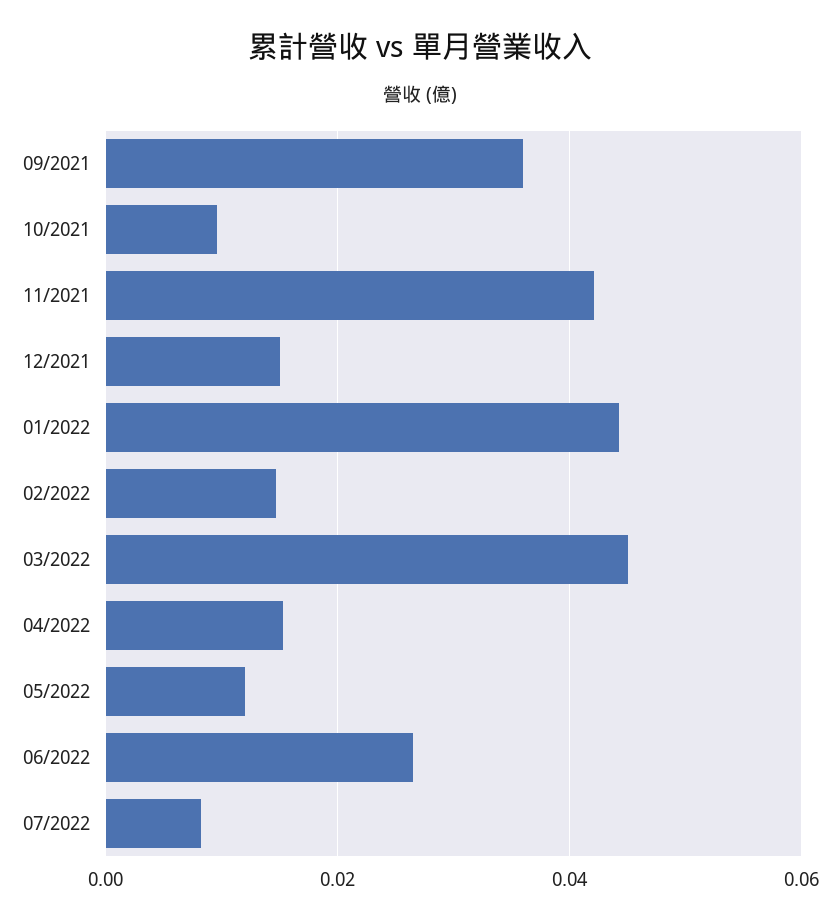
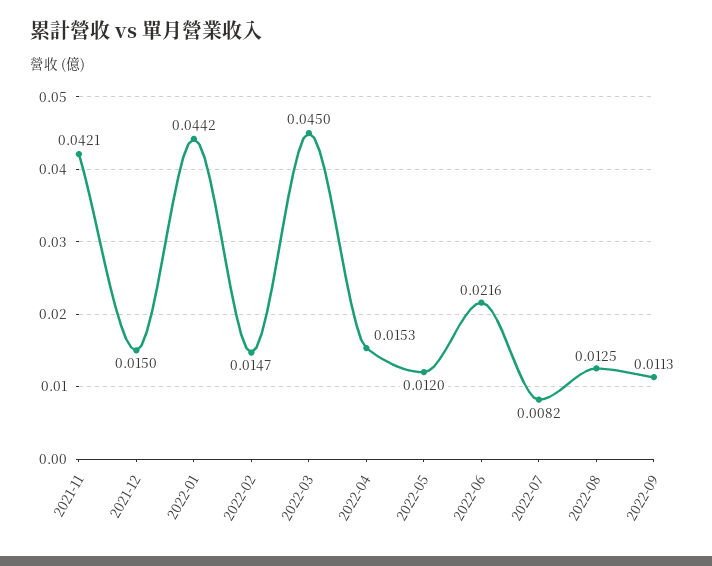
09/2021: 0.036 -> none
10/2021: 0.01 -> none
06/2022: 0.026 -> 0.0216
2022-08: none -> 0.0125
2022-09: none -> 0.0113

